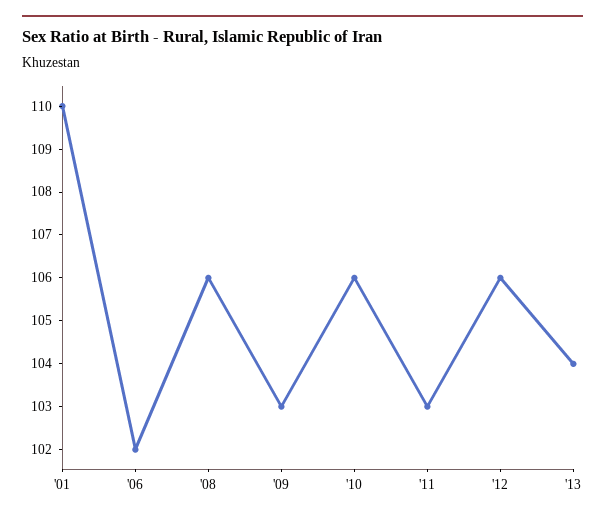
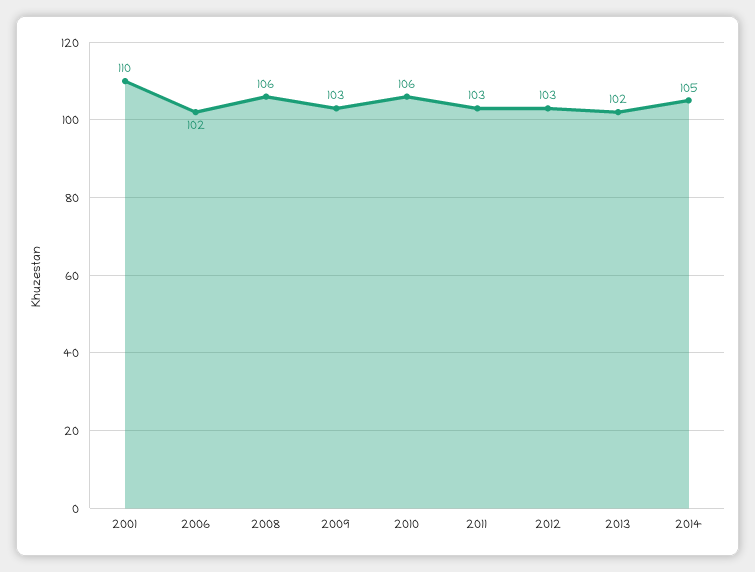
'12: 106 -> 103
'13: 104 -> 102
2014: none -> 105

